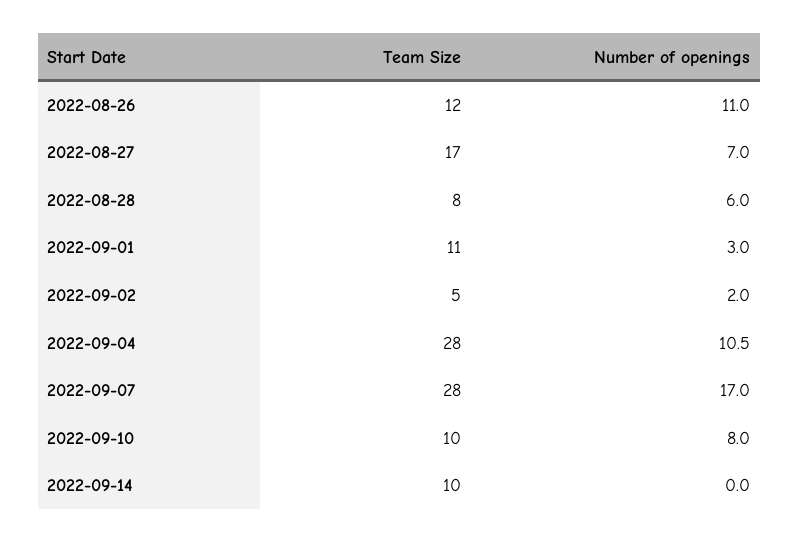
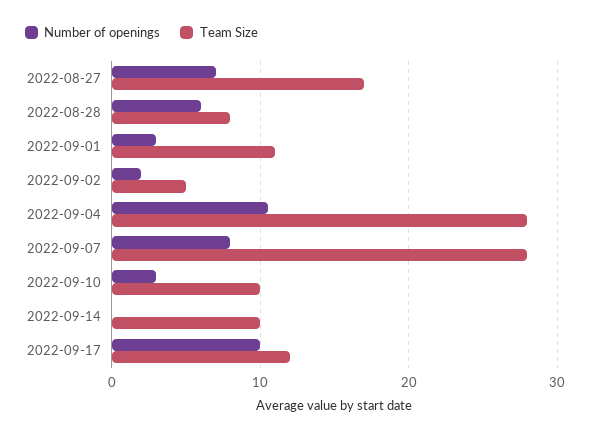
Team Size, 2022-08-26: 12 -> none
Number of openings, 2022-08-26: 11 -> none
Number of openings, 2022-09-07: 17 -> 8
Number of openings, 2022-09-10: 8 -> 3
Number of openings, 2022-09-17: none -> 10
Team Size, 2022-09-17: none -> 12

